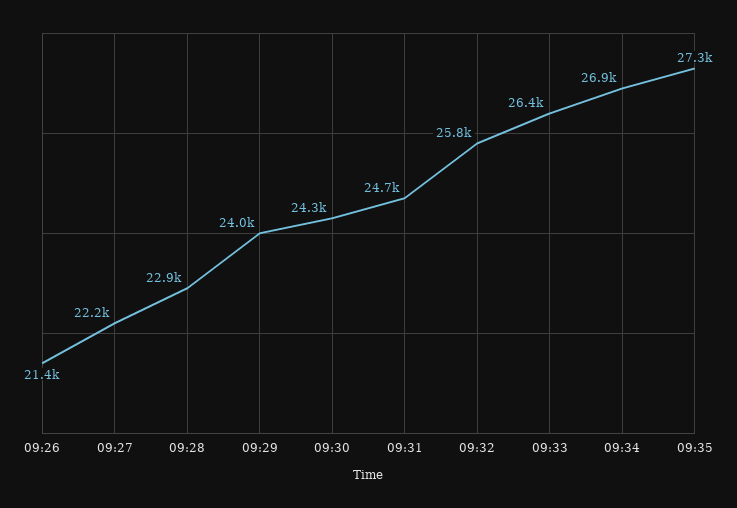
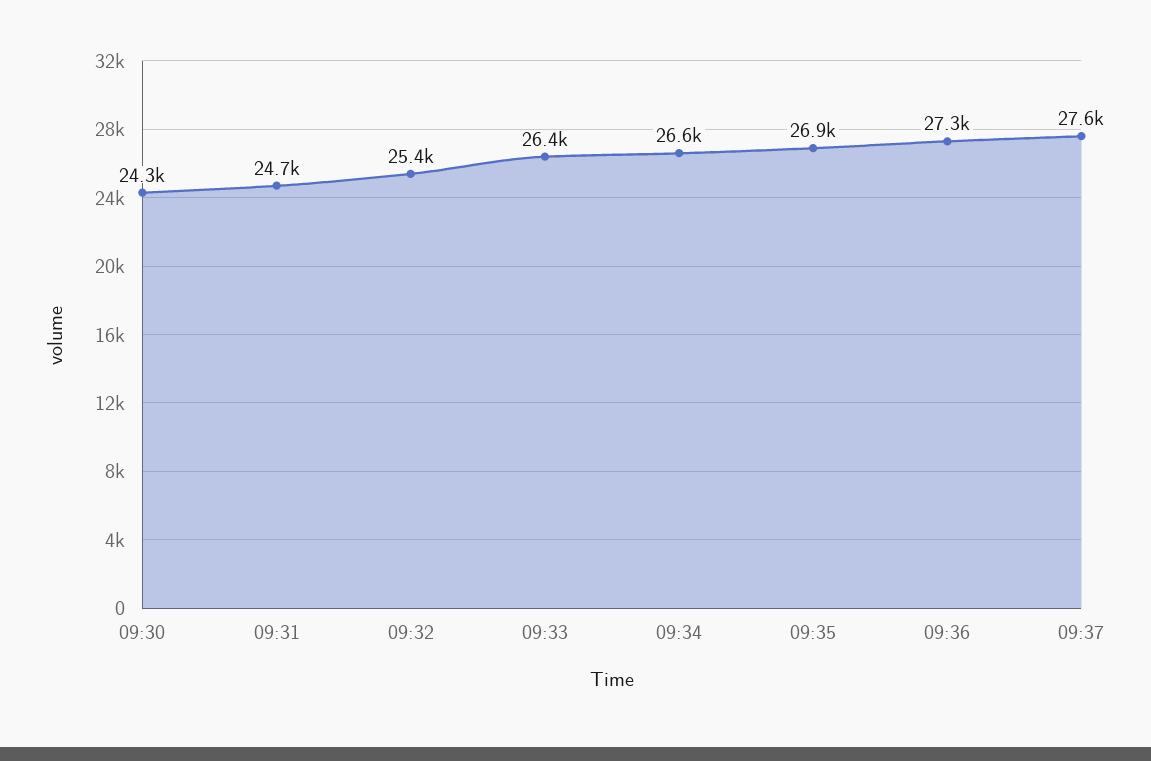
09:26: 21400 -> none
09:27: 22200 -> none
09:28: 22900 -> none
09:29: 24000 -> none
09:32: 25800 -> 25400
09:34: 26900 -> 26600
09:35: 27300 -> 26900
09:36: none -> 27300
09:37: none -> 27600

